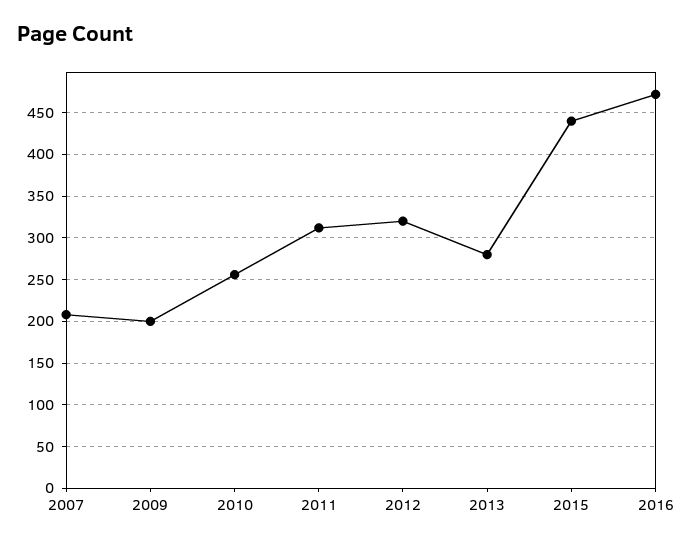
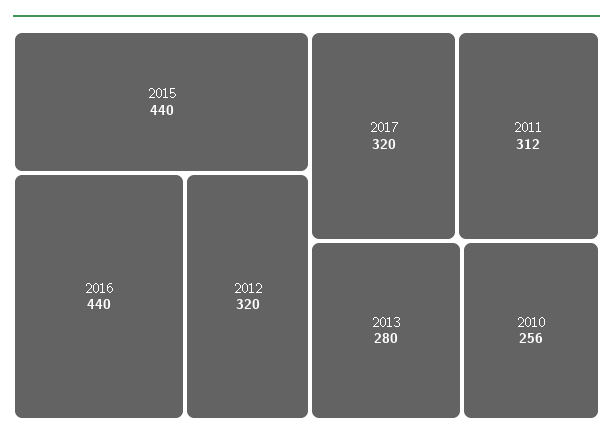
2007: 210 -> none
2009: 200 -> none
2016: 470 -> 440
2017: none -> 320

